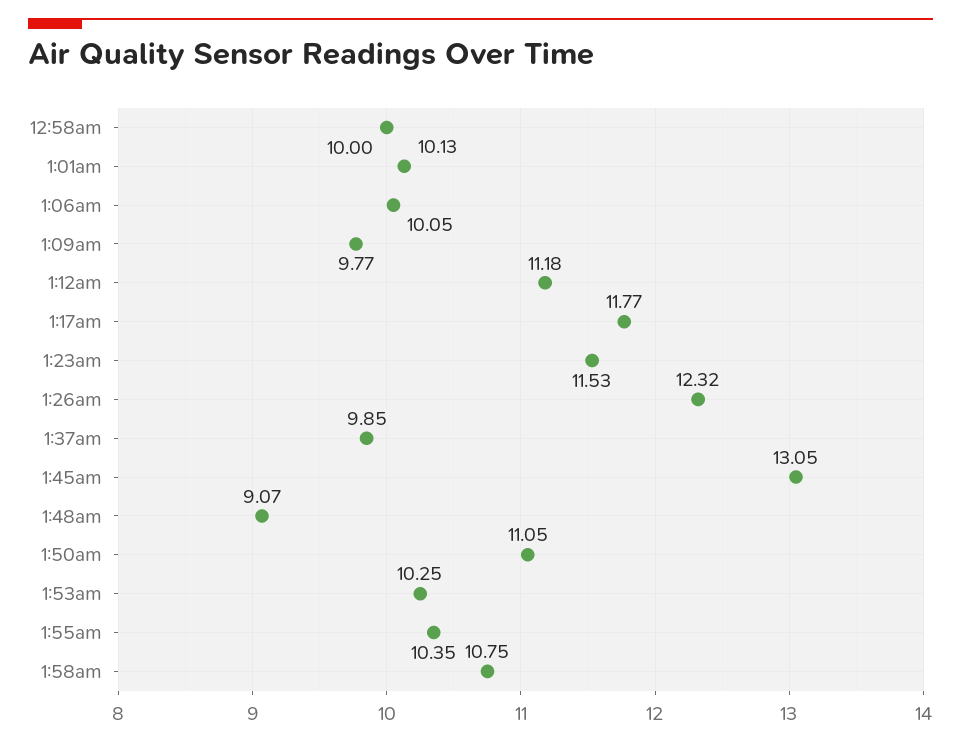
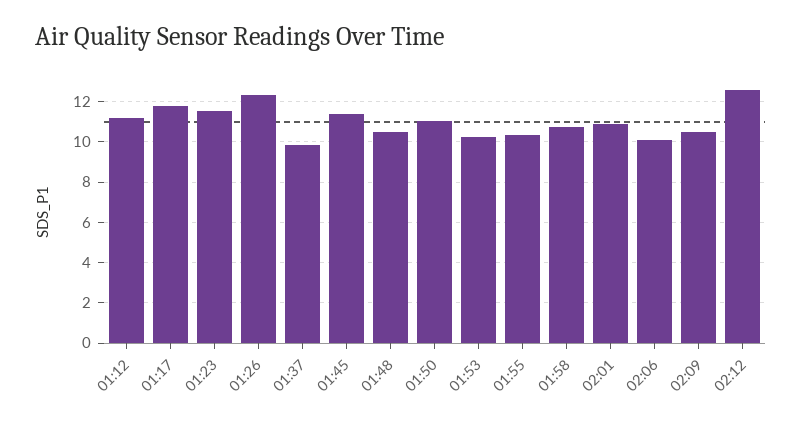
12:58am: 10 -> none
1:01am: 10.13 -> none
1:06am: 10.05 -> none
1:09am: 9.77 -> none
1:45am: 13.05 -> 11.5
1:48am: 9.07 -> 10.5
02:01: none -> 11
02:06: none -> 10
02:09: none -> 10.5
02:12: none -> 12.5

